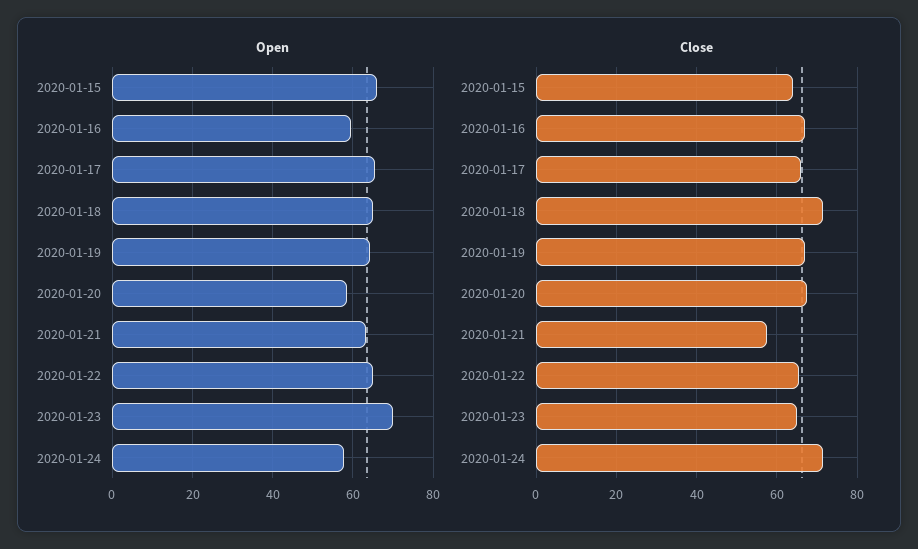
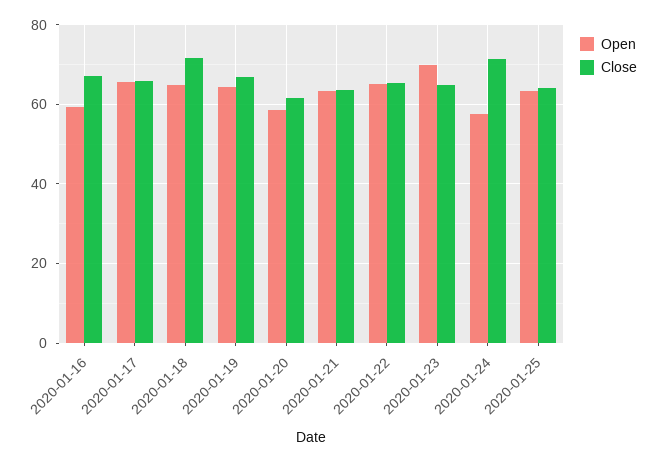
Open, 2020-01-15: 66 -> none
Close, 2020-01-15: 64 -> none
Close, 2020-01-20: 68 -> 62
Close, 2020-01-21: 58 -> 64
Open, 2020-01-25: none -> 64
Close, 2020-01-25: none -> 64

